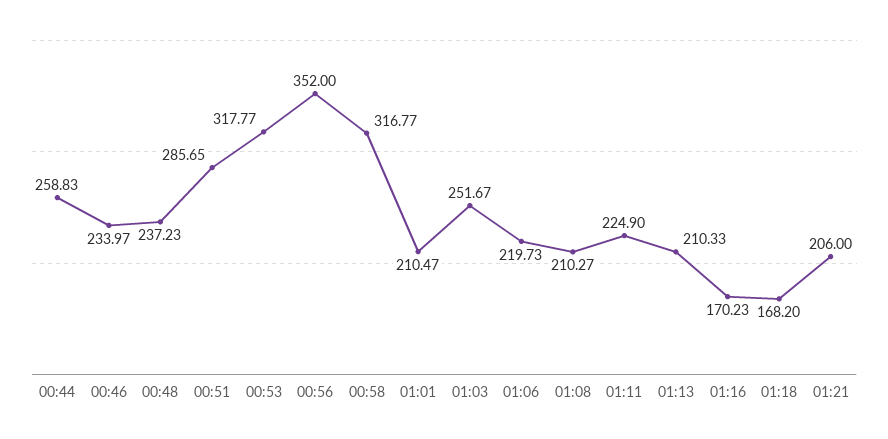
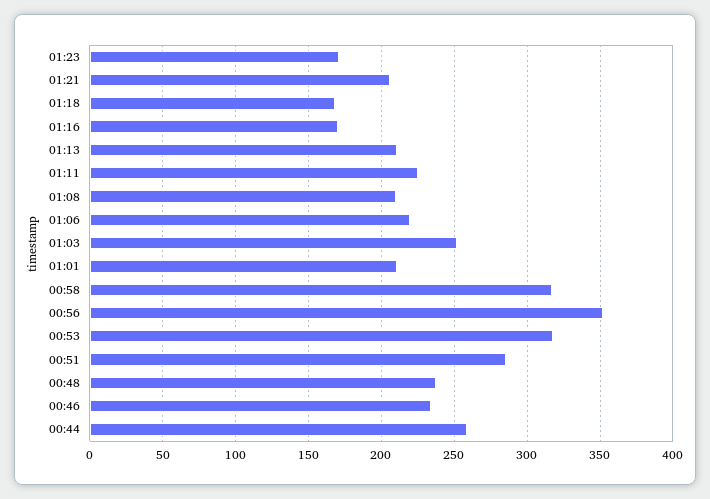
01:23: none -> 170

